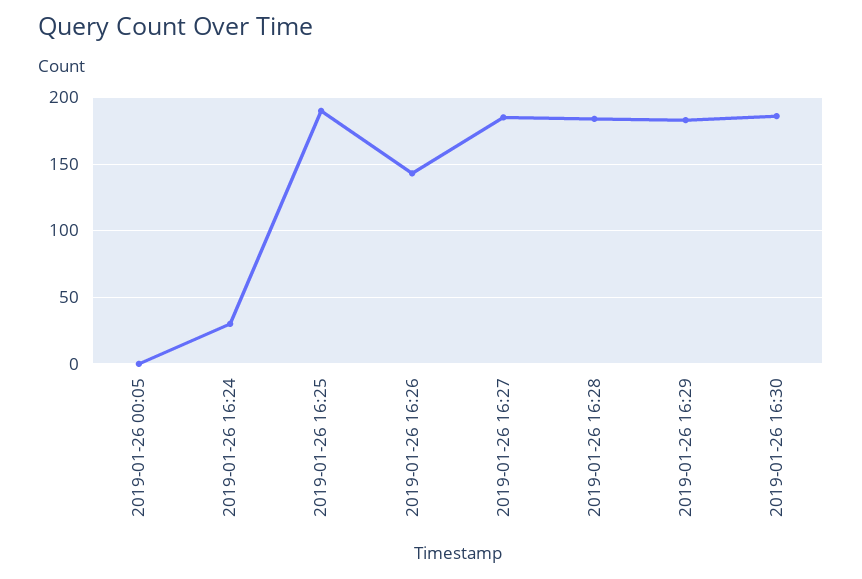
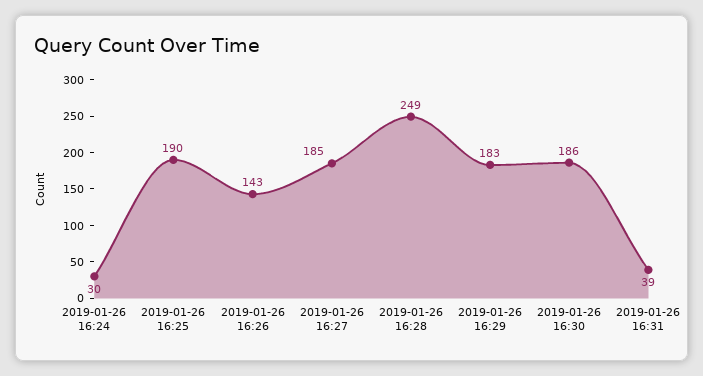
2019-01-26 00:05: 0 -> none
2019-01-26 16:28: 185 -> 249
2019-01-26 16:31: none -> 39

